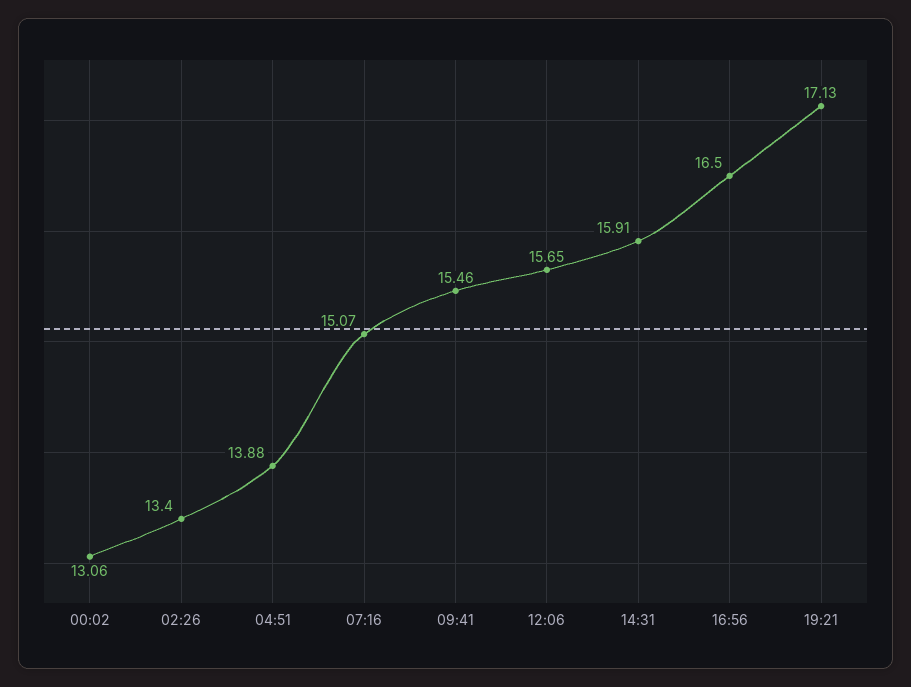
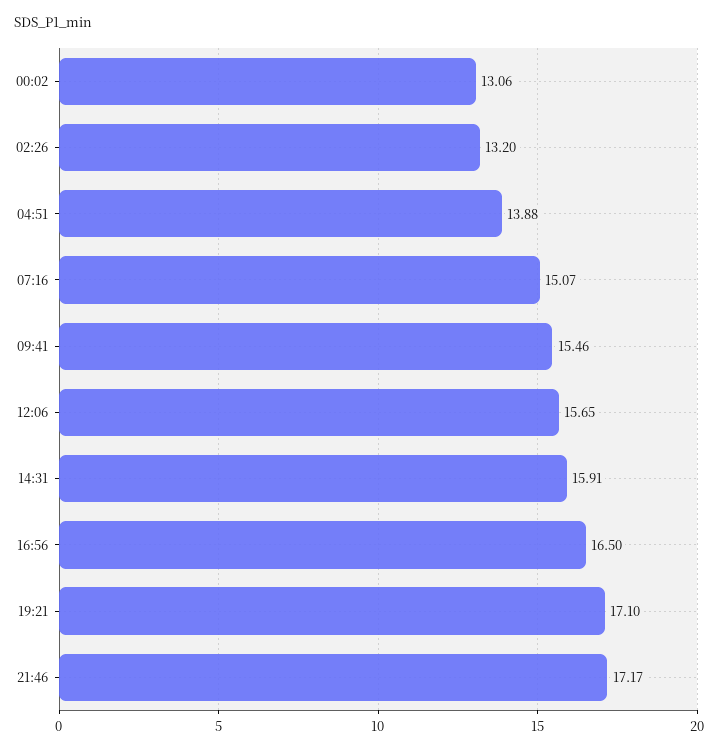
02:26: 13.4 -> 13.2
19:21: 17.13 -> 17.1
21:46: none -> 17.17

